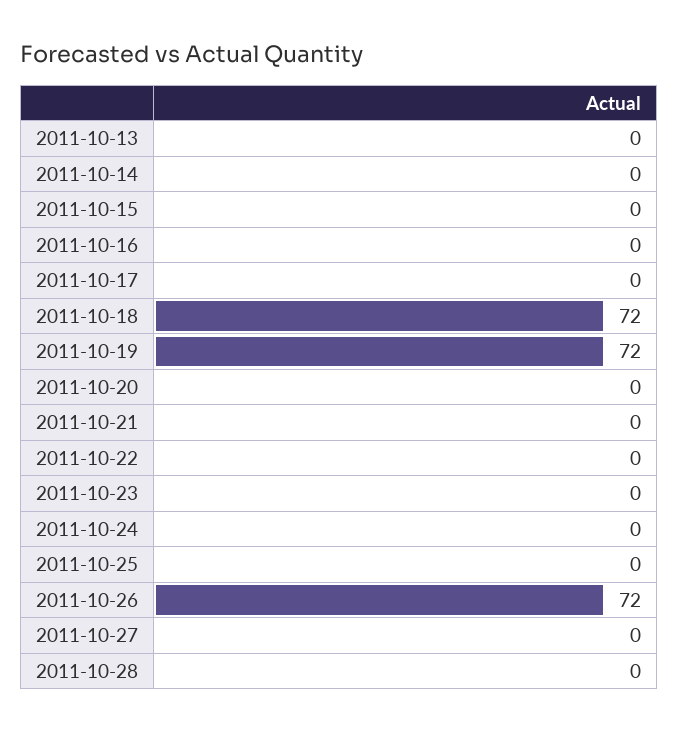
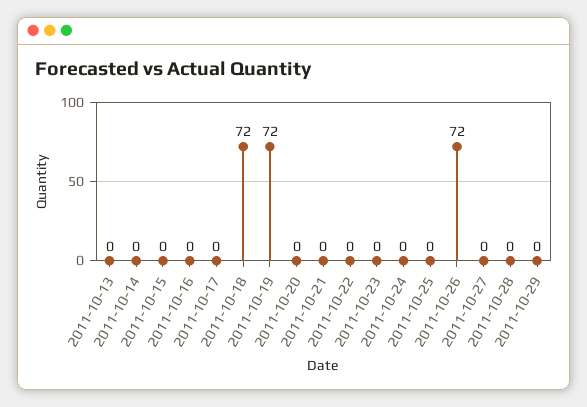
2011-10-29: none -> 0

